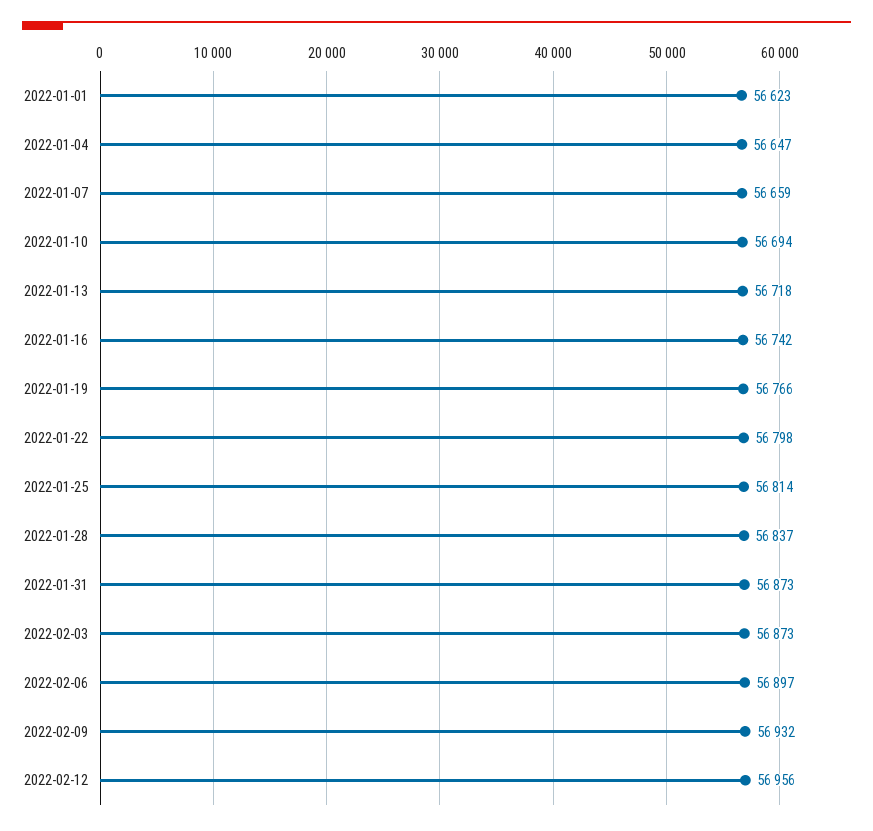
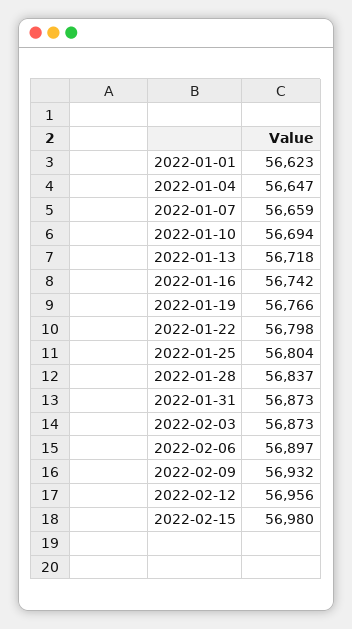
2022-01-25: 56814 -> 56804
2022-02-15: none -> 56980

